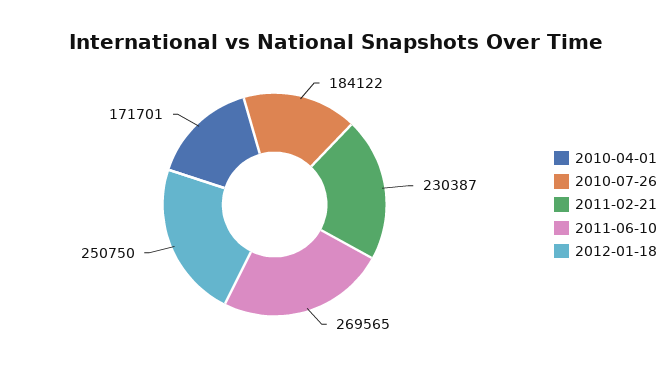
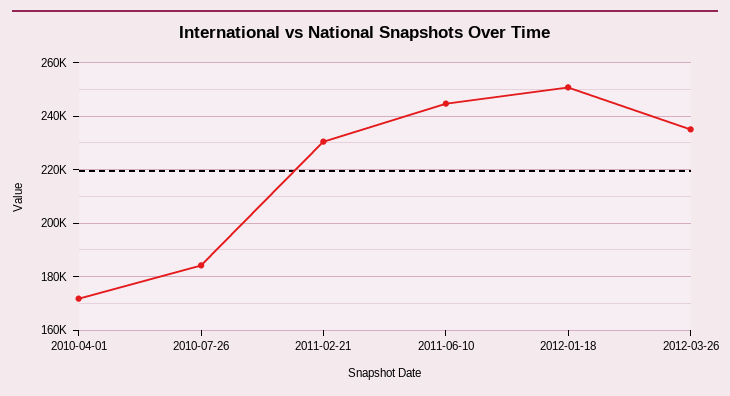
2011-06-10: 269565 -> 245000
2012-03-26: none -> 235000

